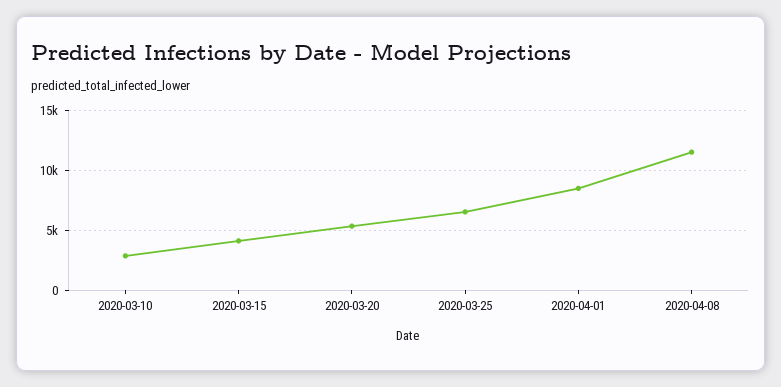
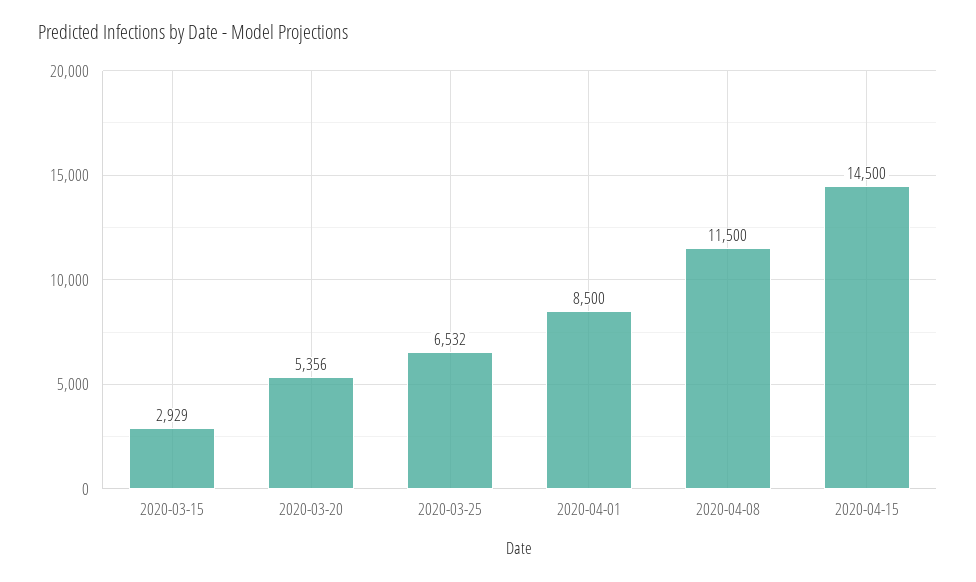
2020-03-10: 3000 -> none
2020-03-15: 4000 -> 2929
2020-04-15: none -> 14500

